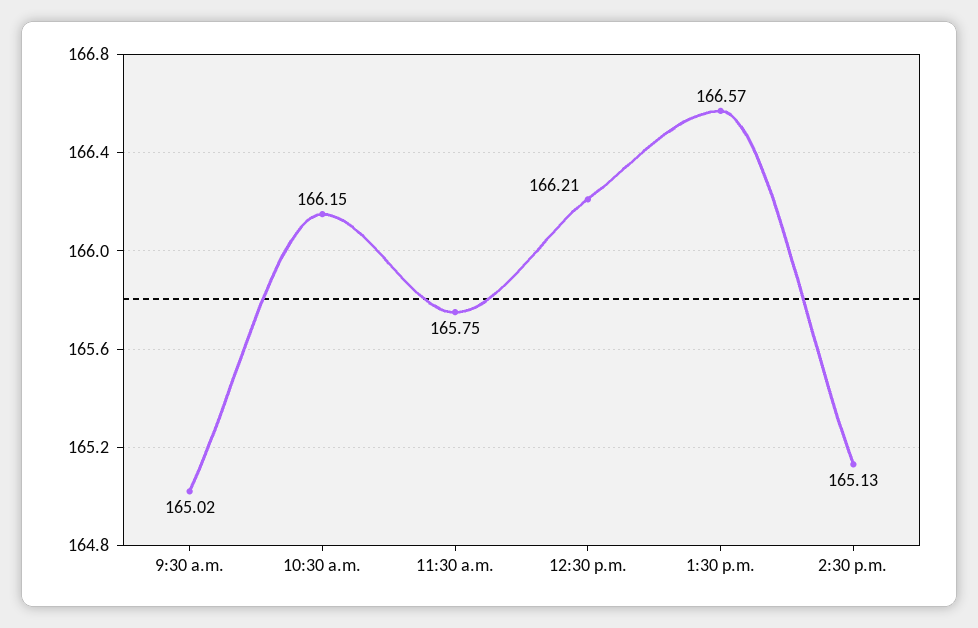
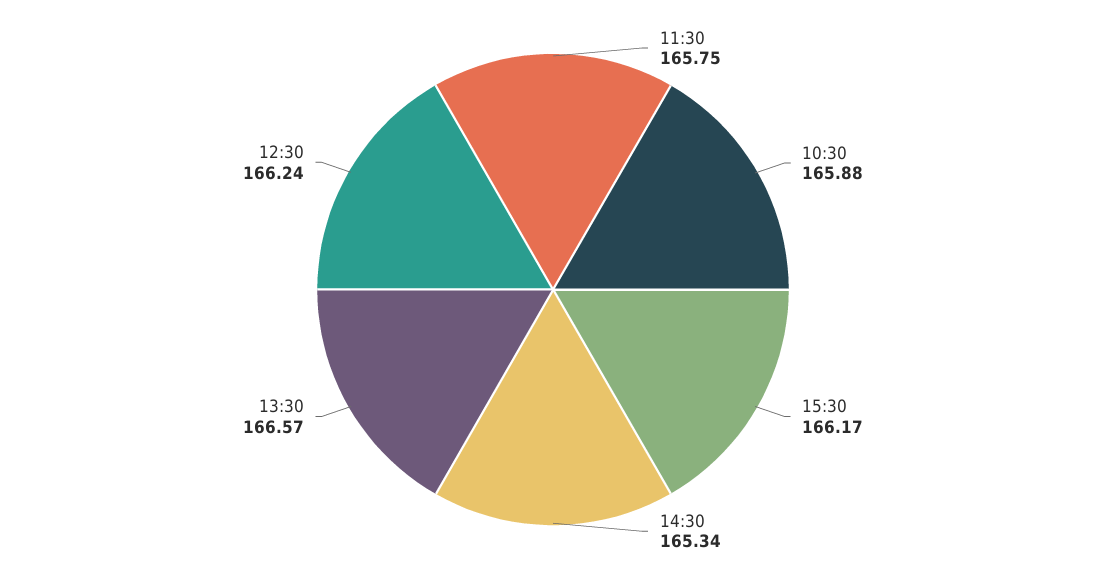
9:30 a.m.: 165.02 -> none
10:30 a.m.: 166.15 -> 165.88
12:30 p.m.: 166.21 -> 166.24
2:30 p.m.: 165.13 -> 165.34
15:30: none -> 166.17

